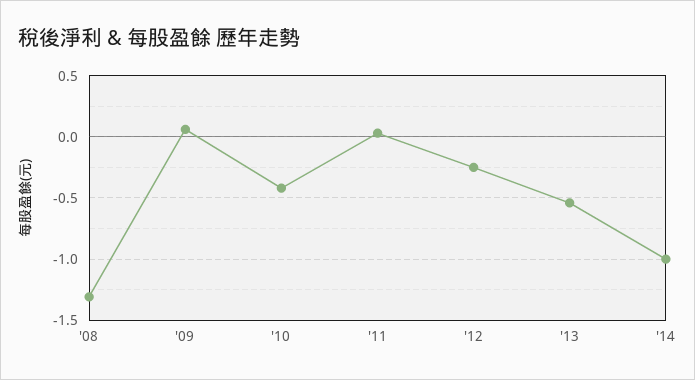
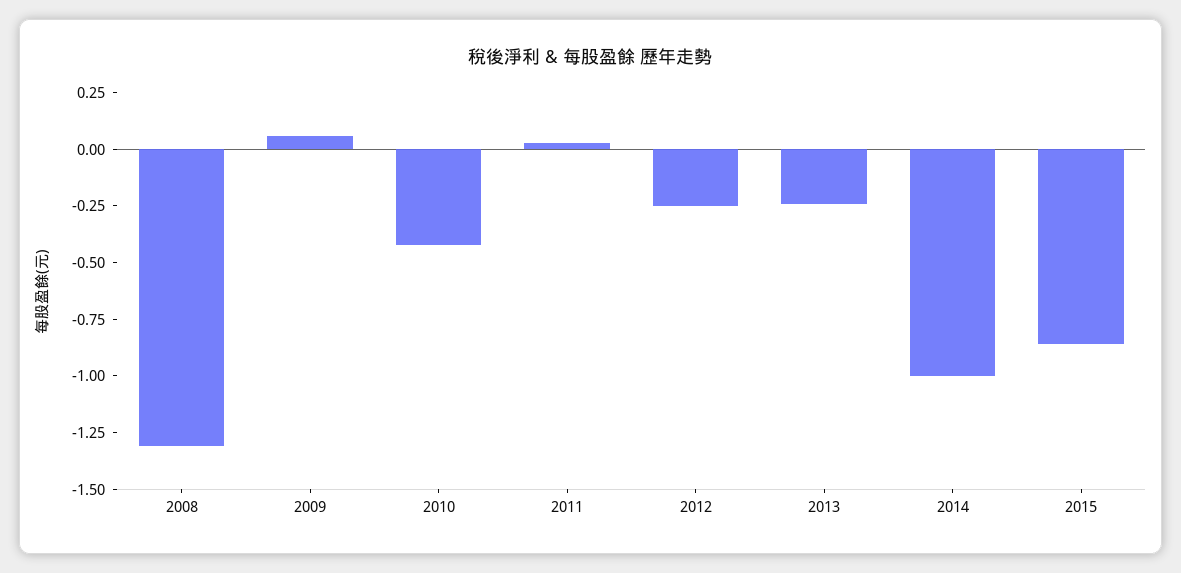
'13: -0.55 -> -0.25
2015: none -> -0.85

